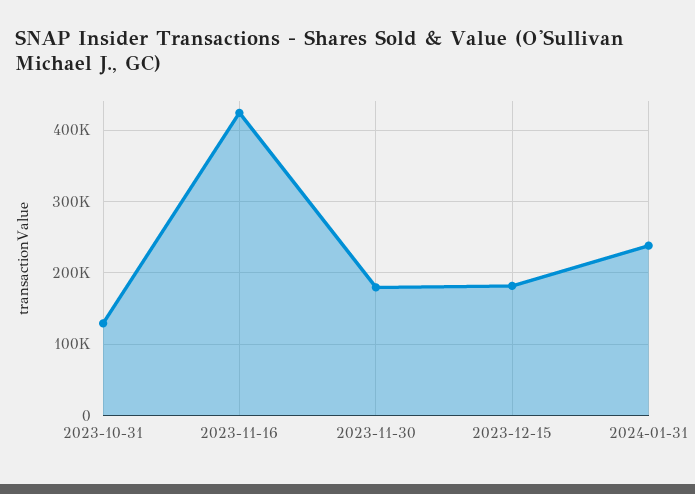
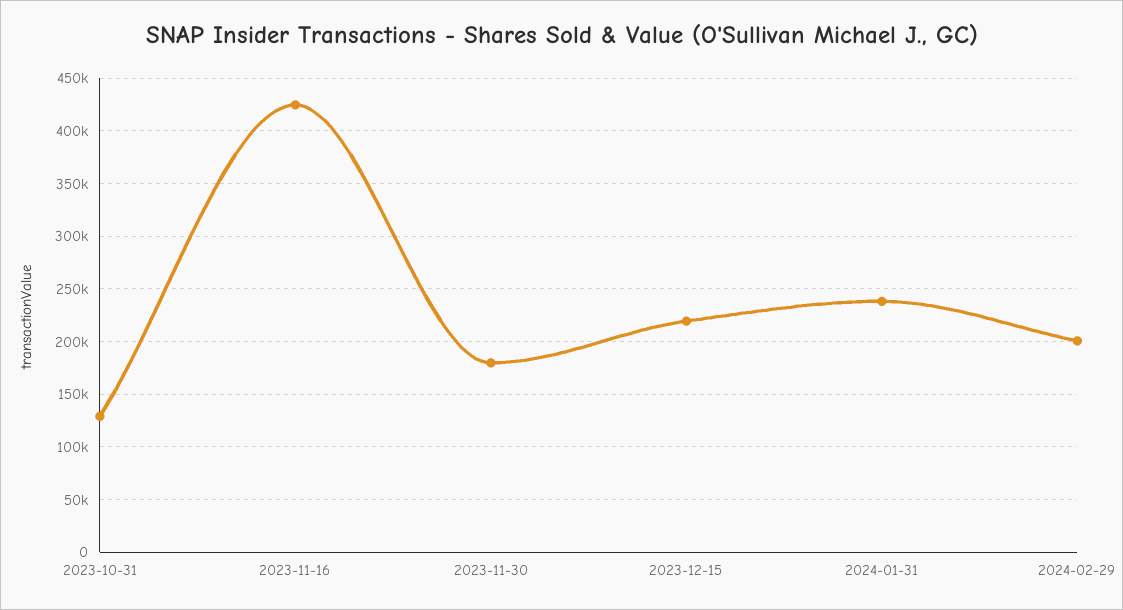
2023-12-15: 180000 -> 220000
2024-02-29: none -> 200000

